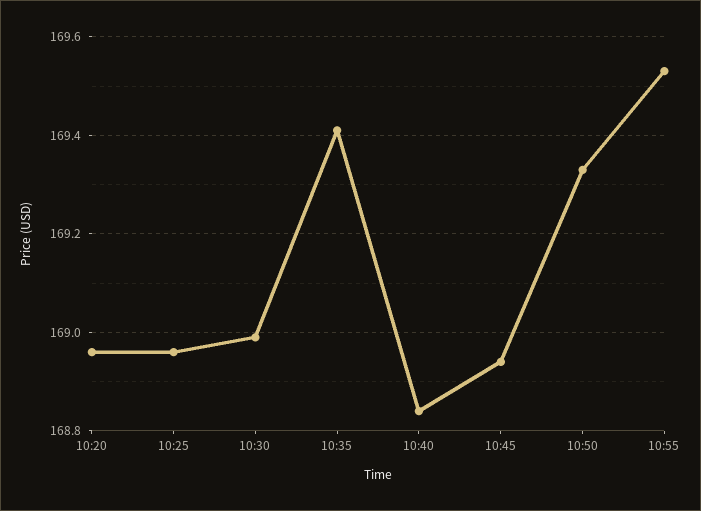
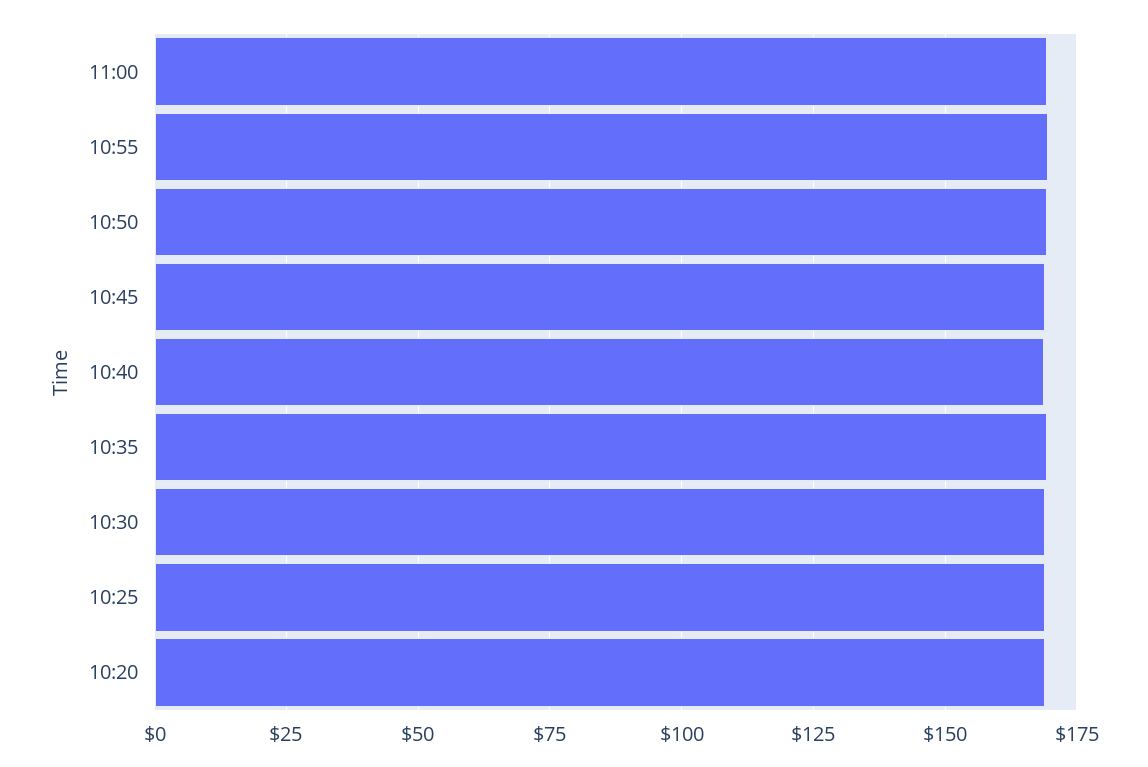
11:00: none -> 170

